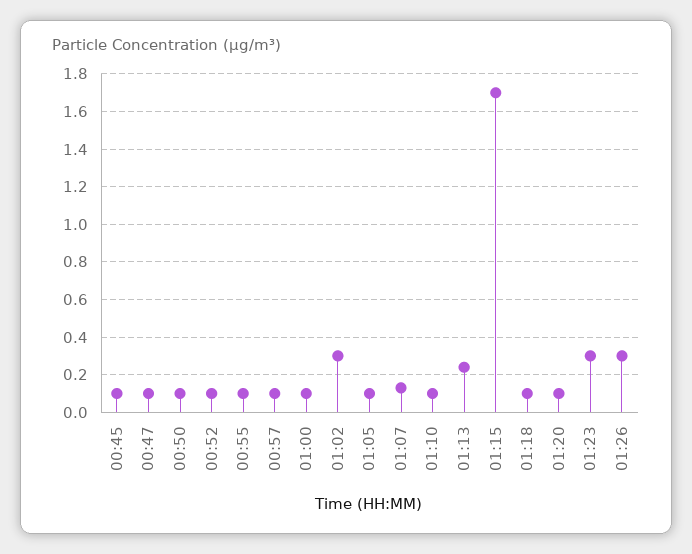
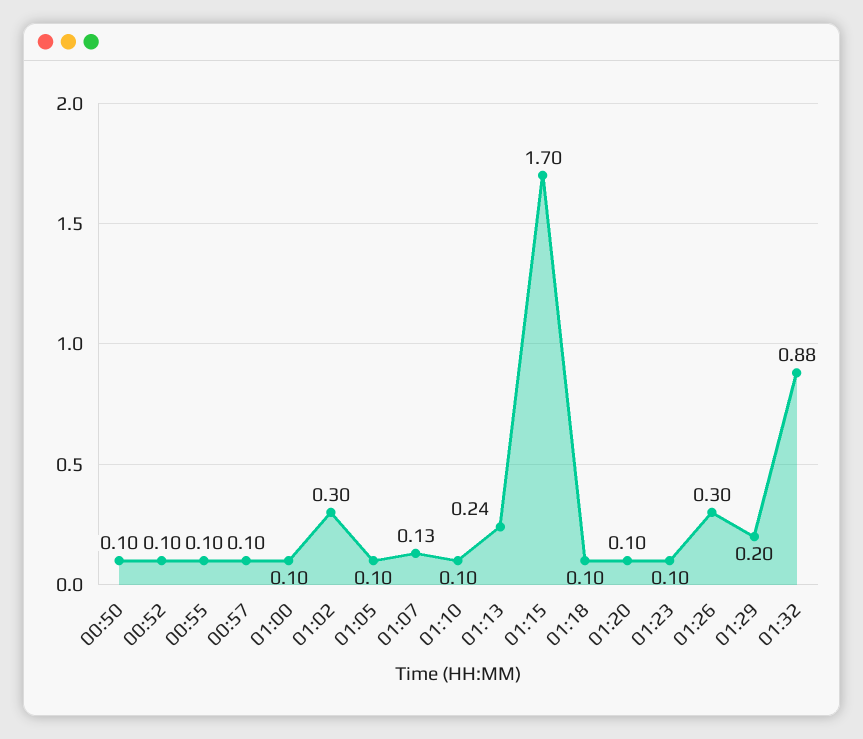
00:45: 0.1 -> none
00:47: 0.1 -> none
01:23: 0.3 -> 0.1
01:29: none -> 0.2
01:32: none -> 0.88

